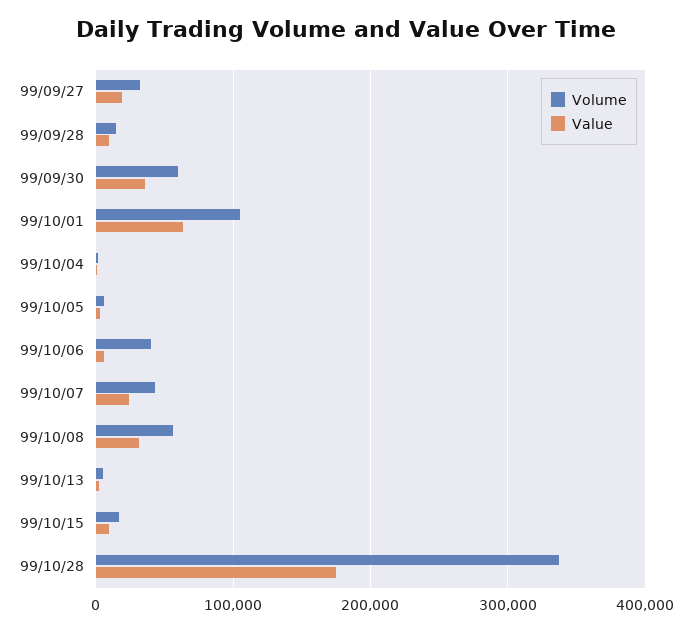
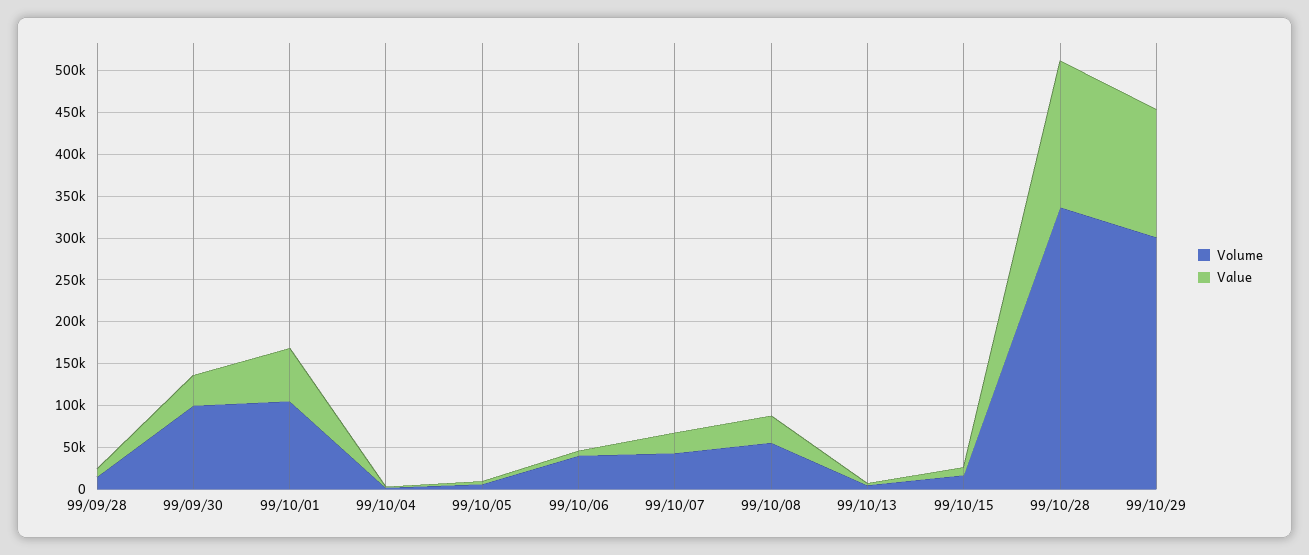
Volume, 99/09/27: 30000 -> none
Value, 99/09/27: 20000 -> none
Volume, 99/09/30: 60000 -> 100000
Volume, 99/10/29: none -> 300000
Value, 99/10/29: none -> 150000

